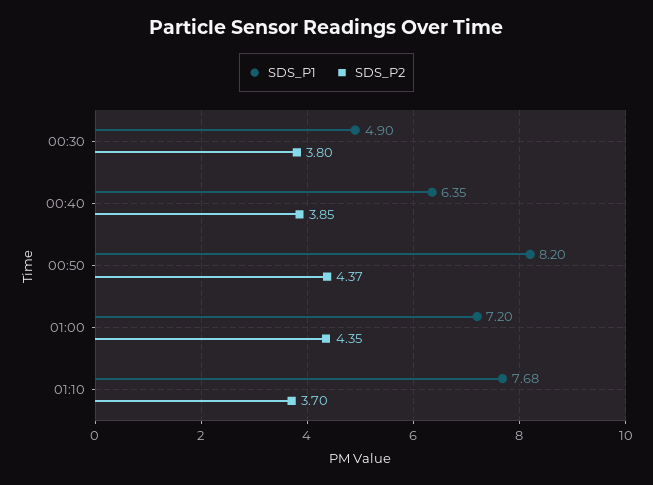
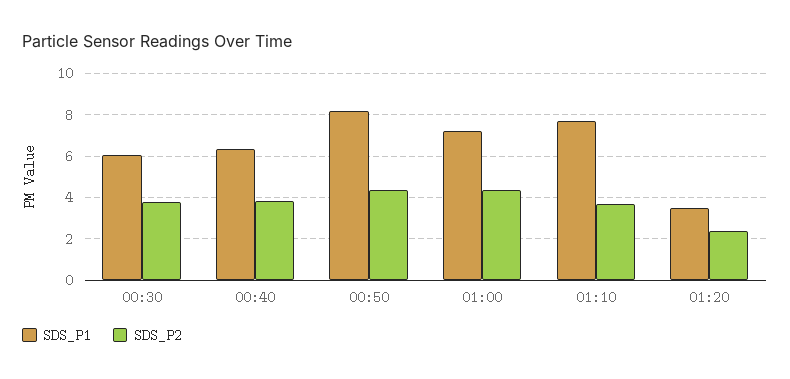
SDS_P1, 00:30: 4.9 -> 6
SDS_P1, 01:20: none -> 3.5
SDS_P2, 01:20: none -> 2.5

